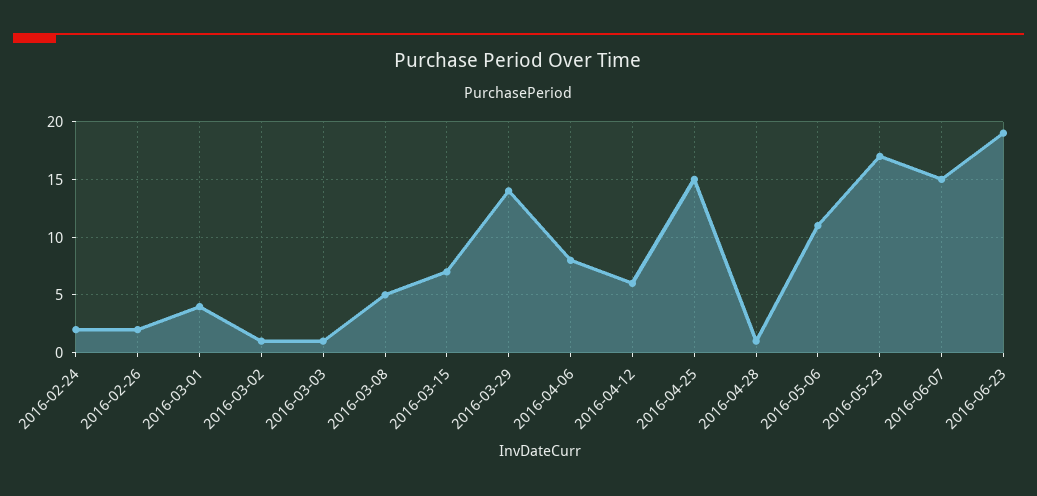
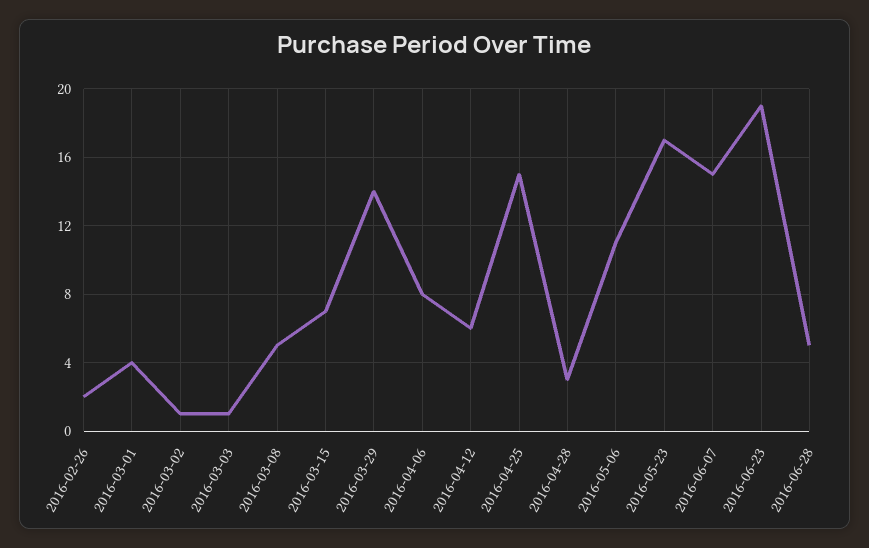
2016-02-24: 2 -> none
2016-04-28: 1 -> 3
2016-06-28: none -> 5

